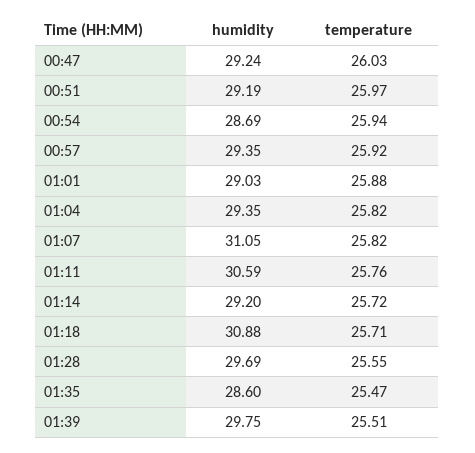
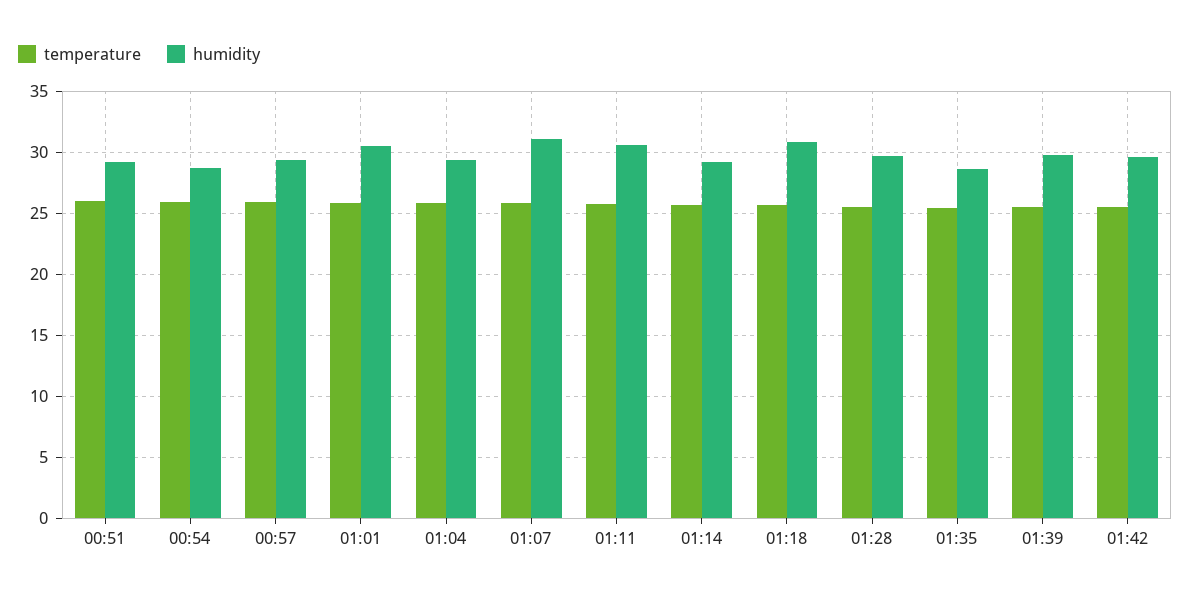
humidity, 00:47: 29.24 -> none
temperature, 00:47: 26.03 -> none
humidity, 01:01: 29.03 -> 30.5
temperature, 01:42: none -> 25.5
humidity, 01:42: none -> 29.5

